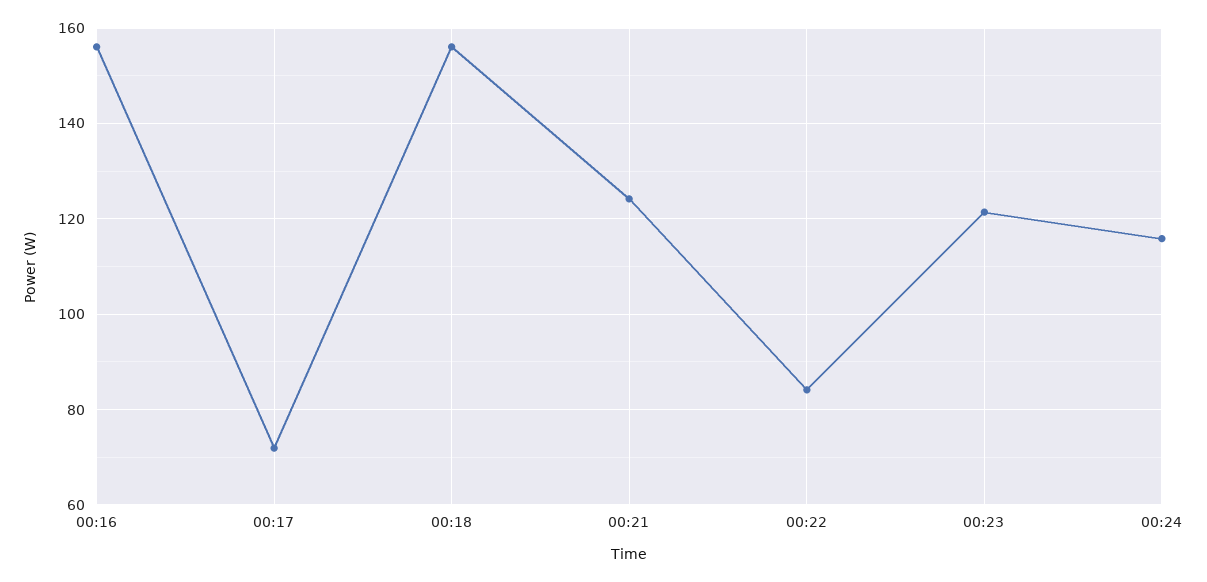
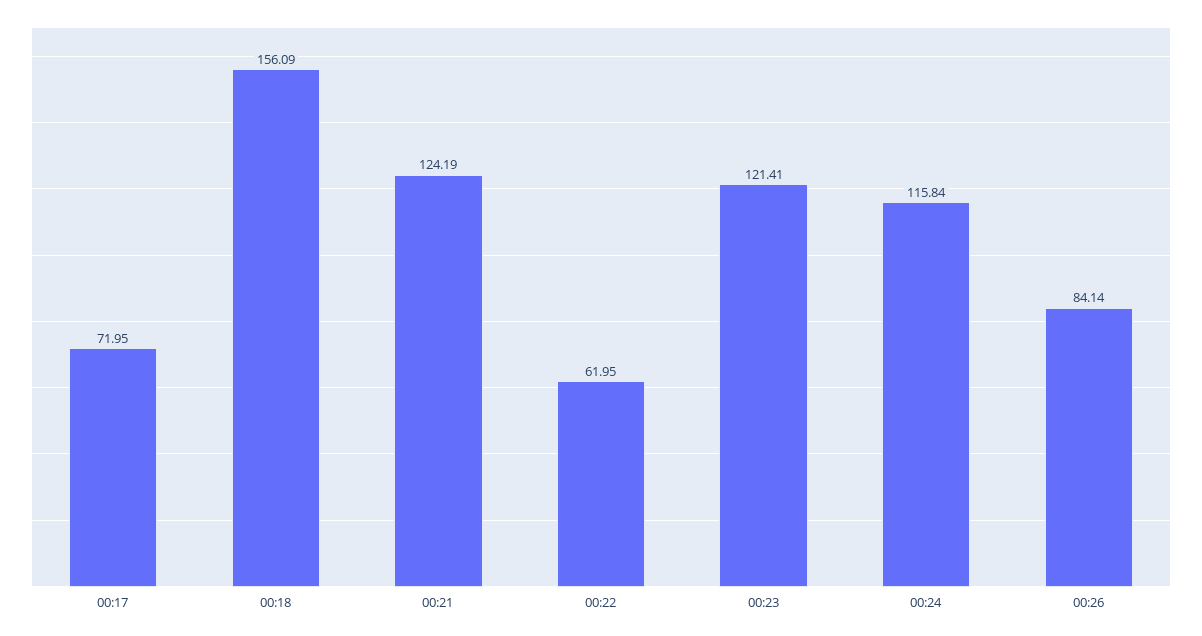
00:16: 156 -> none
00:22: 84 -> 61.95
00:26: none -> 84.14

